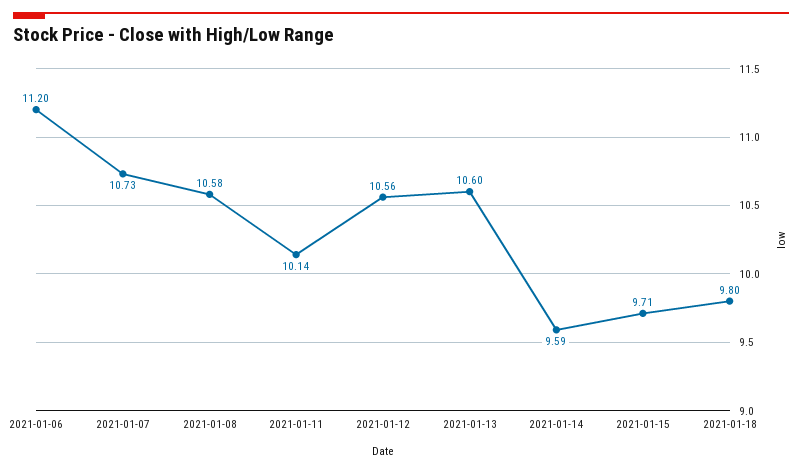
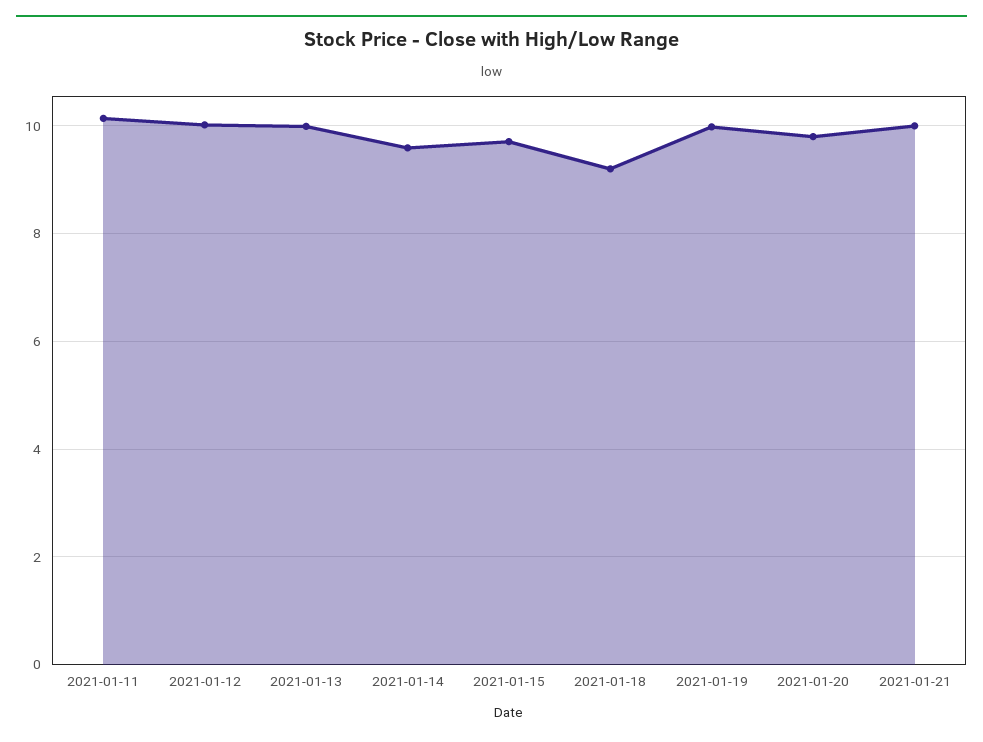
2021-01-06: 11.2 -> none
2021-01-07: 10.73 -> none
2021-01-08: 10.58 -> none
2021-01-12: 10.56 -> 10
2021-01-13: 10.6 -> 10
2021-01-18: 9.8 -> 9.2
2021-01-19: none -> 10
2021-01-20: none -> 9.8
2021-01-21: none -> 10

